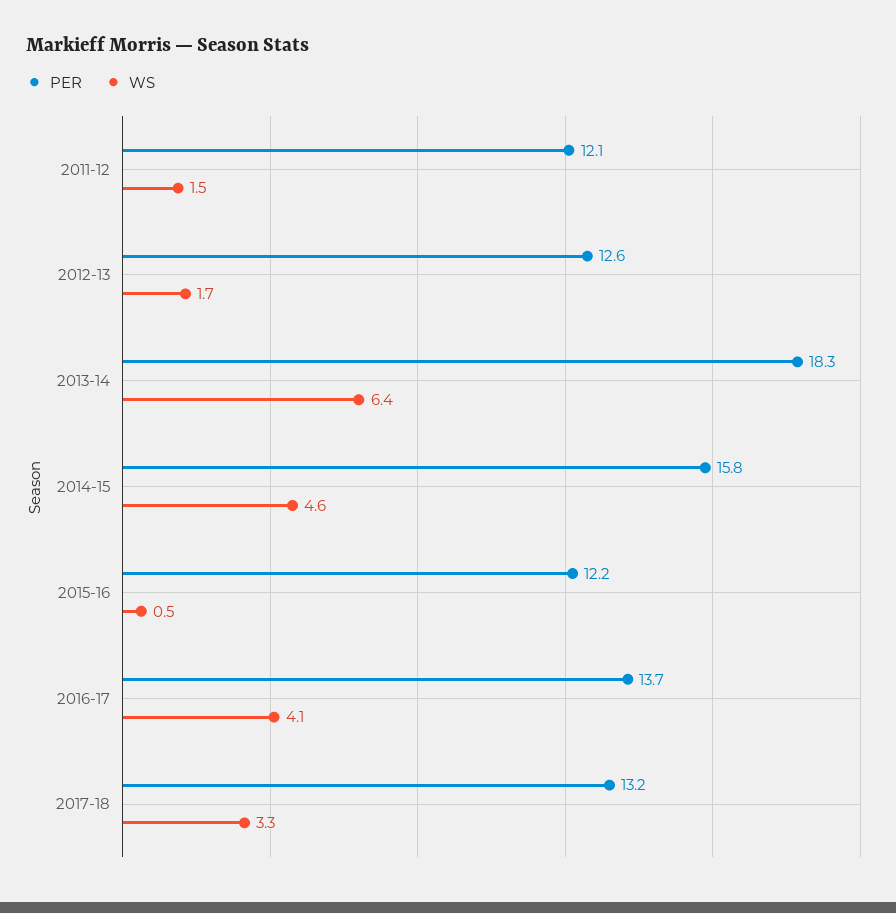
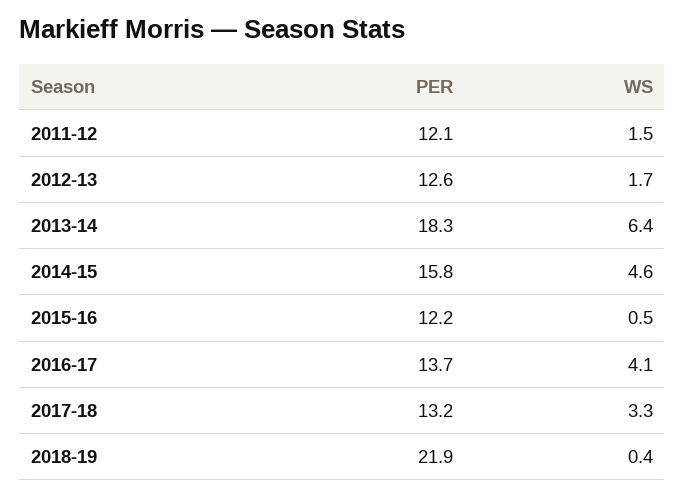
PER, 2018-19: none -> 21.9
WS, 2018-19: none -> 0.4

